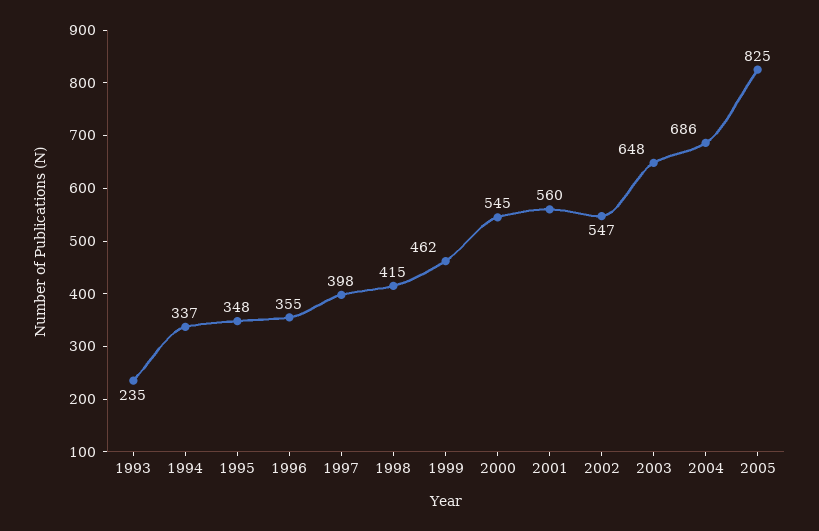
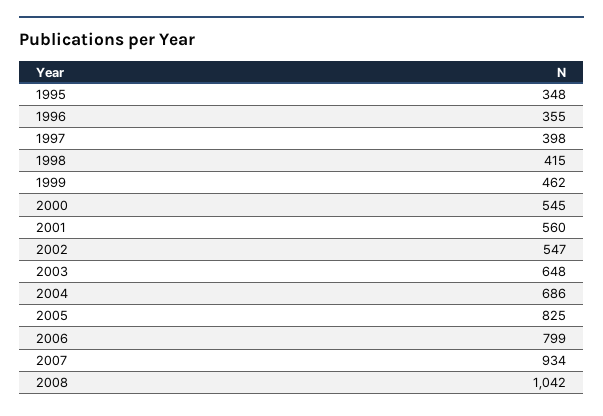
1993: 235 -> none
1994: 337 -> none
2006: none -> 799
2007: none -> 934
2008: none -> 1042

